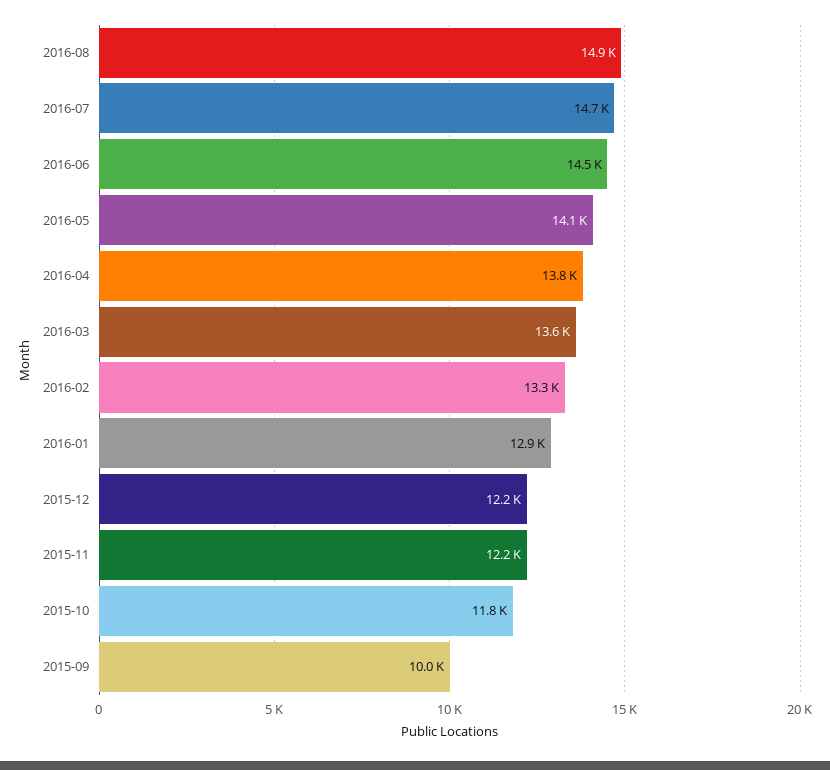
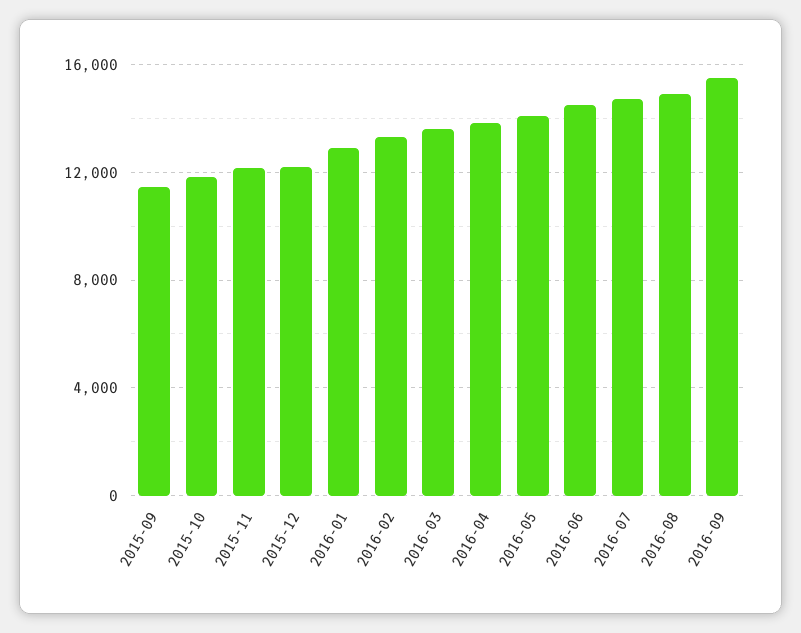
2015-09: 10000 -> 11500
2016-09: none -> 15500

